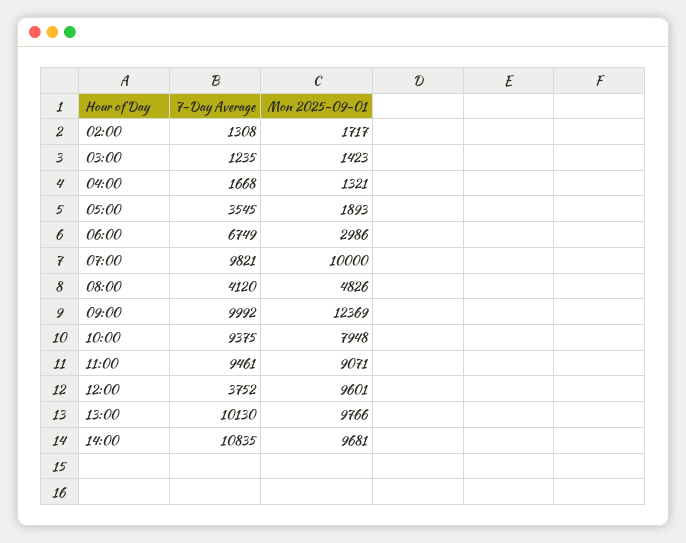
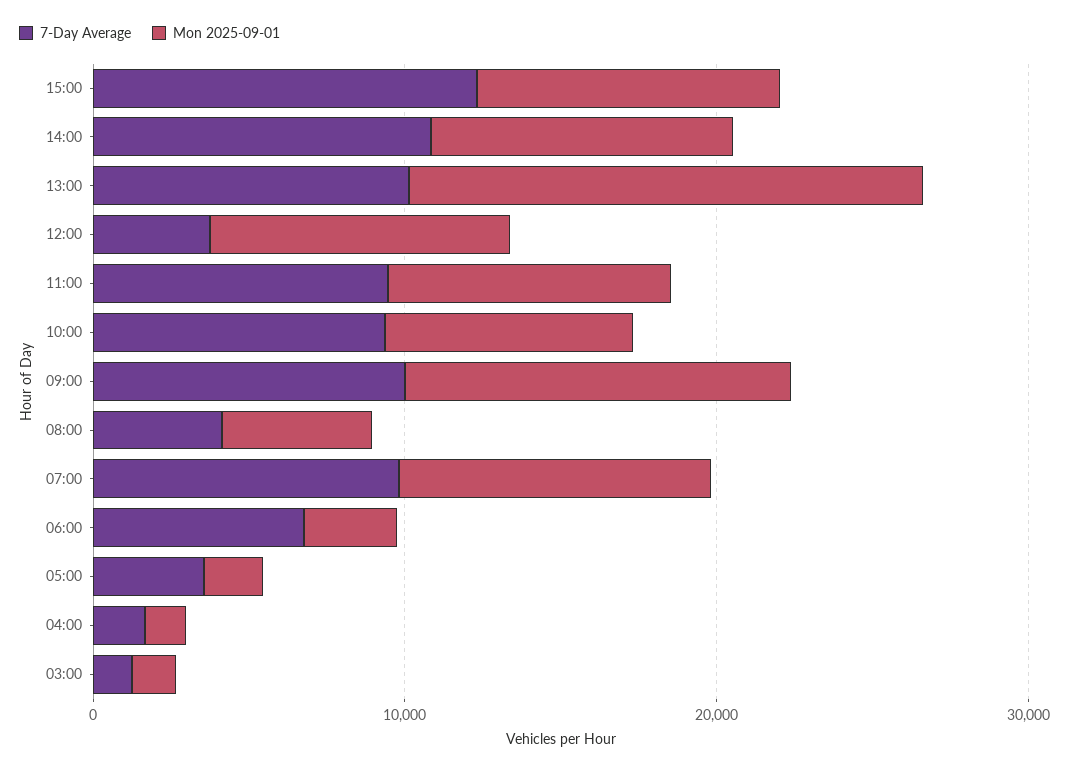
7-Day Average, 02:00: 1308 -> none
Mon 2025-09-01, 02:00: 1717 -> none
Mon 2025-09-01, 13:00: 9766 -> 16000
7-Day Average, 15:00: none -> 12000
Mon 2025-09-01, 15:00: none -> 10000

